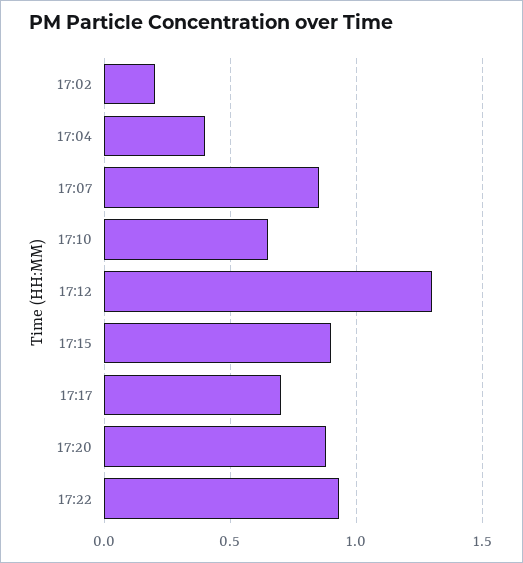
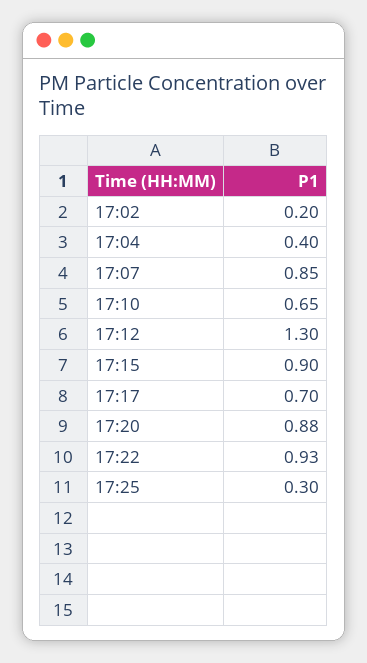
17:25: none -> 0.3

